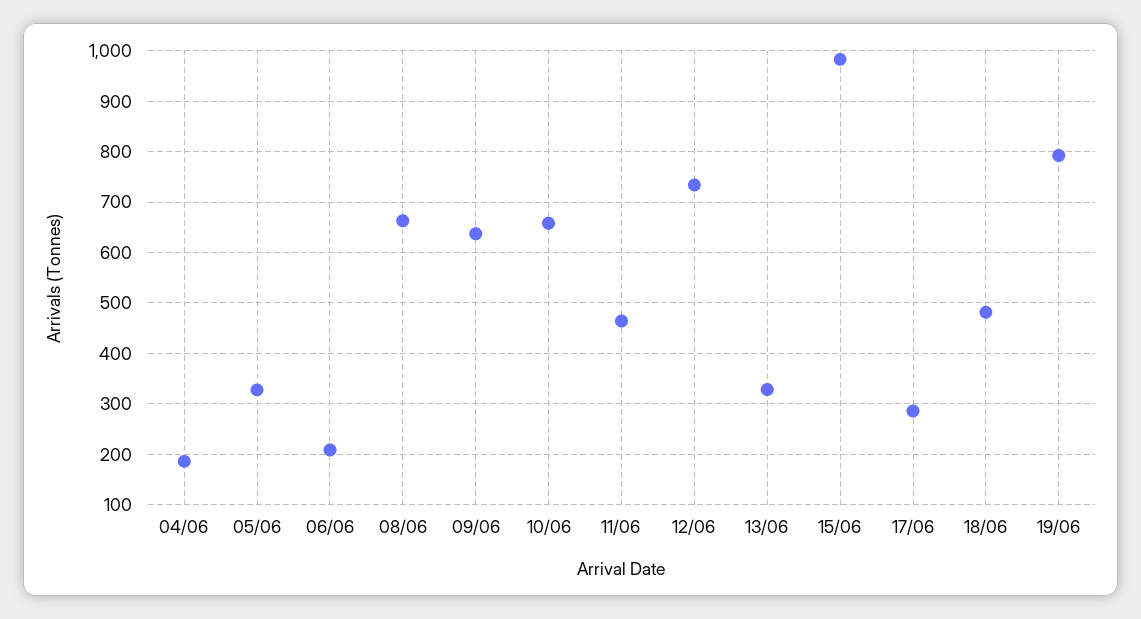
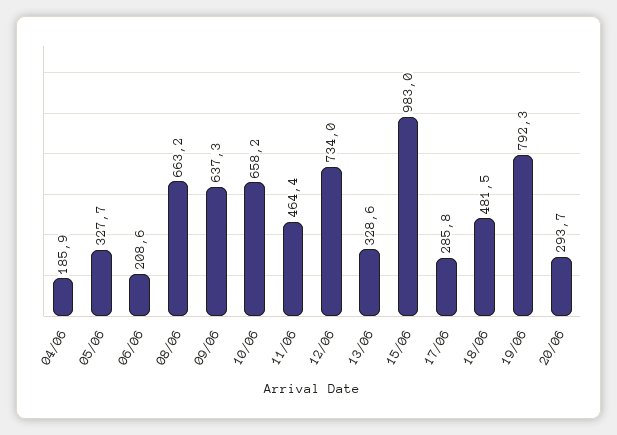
20/06: none -> 293.7

